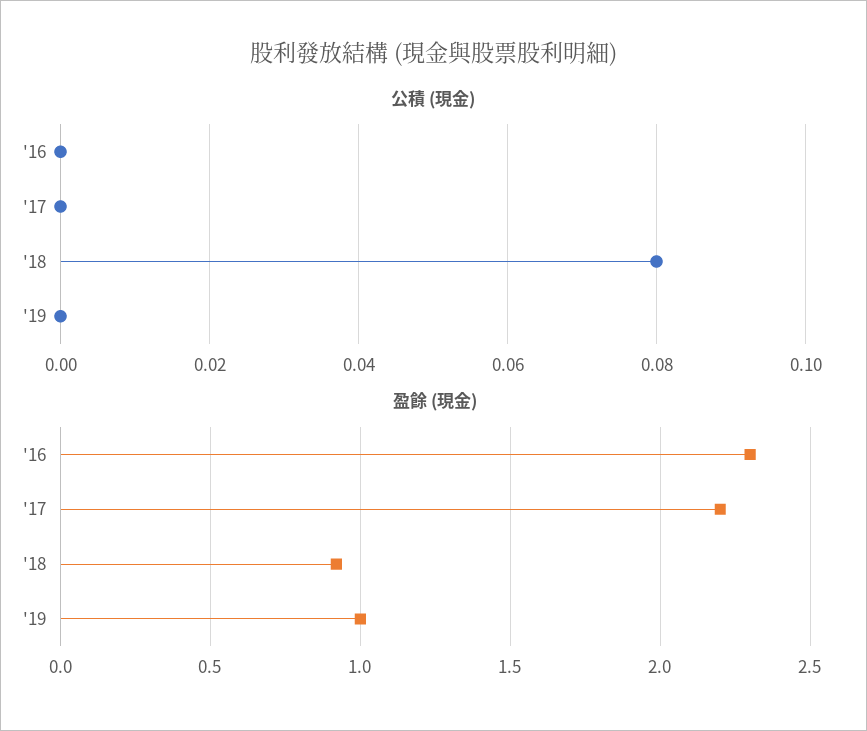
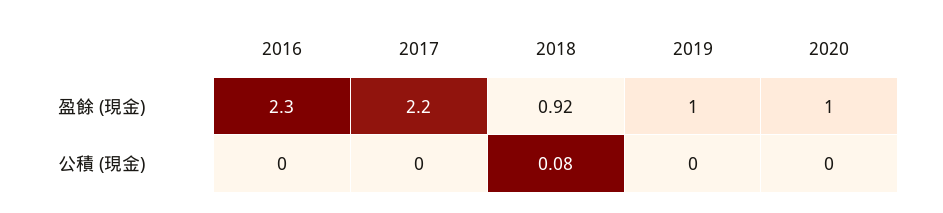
盈餘 (現金), 2020: none -> 1
公積 (現金), 2020: none -> 0

